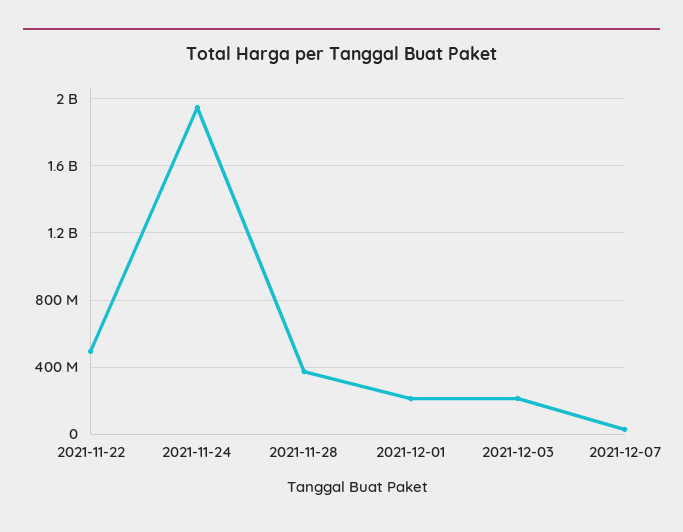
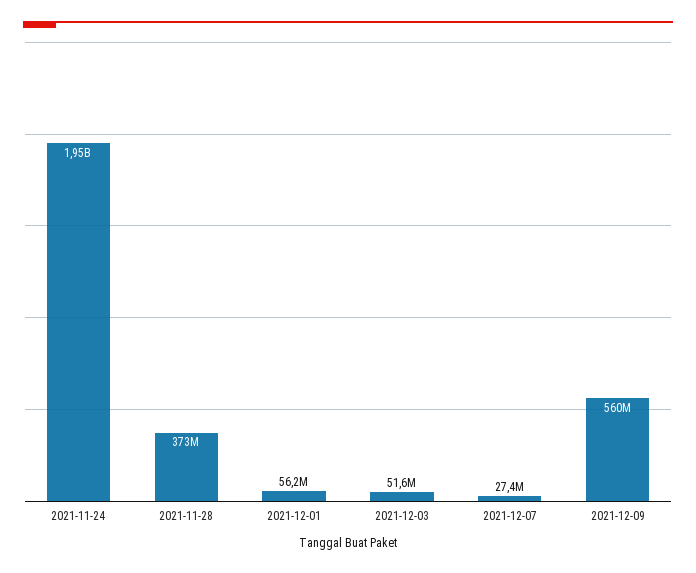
2021-11-22: 500000000 -> none
2021-12-01: 200000000 -> 56200000
2021-12-03: 200000000 -> 51600000
2021-12-09: none -> 560000000

